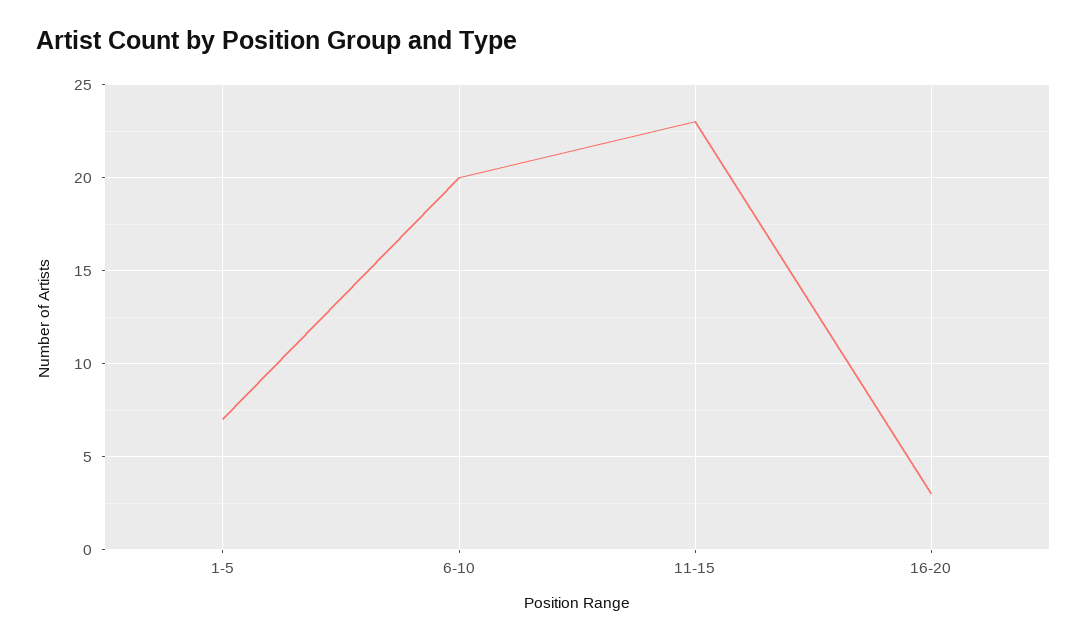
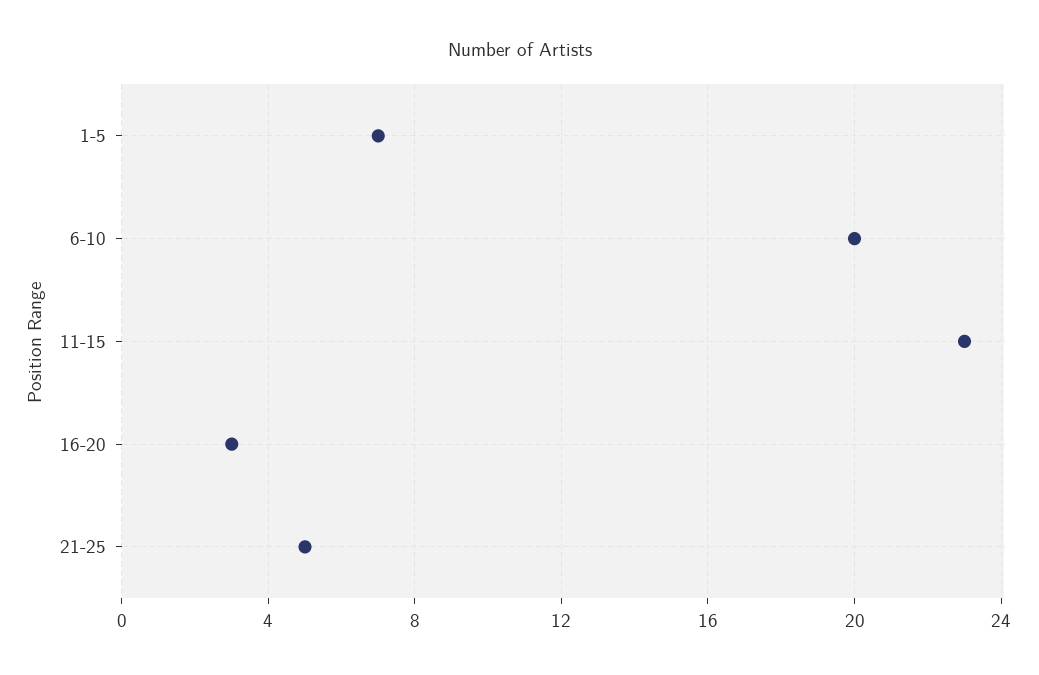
21-25: none -> 5

